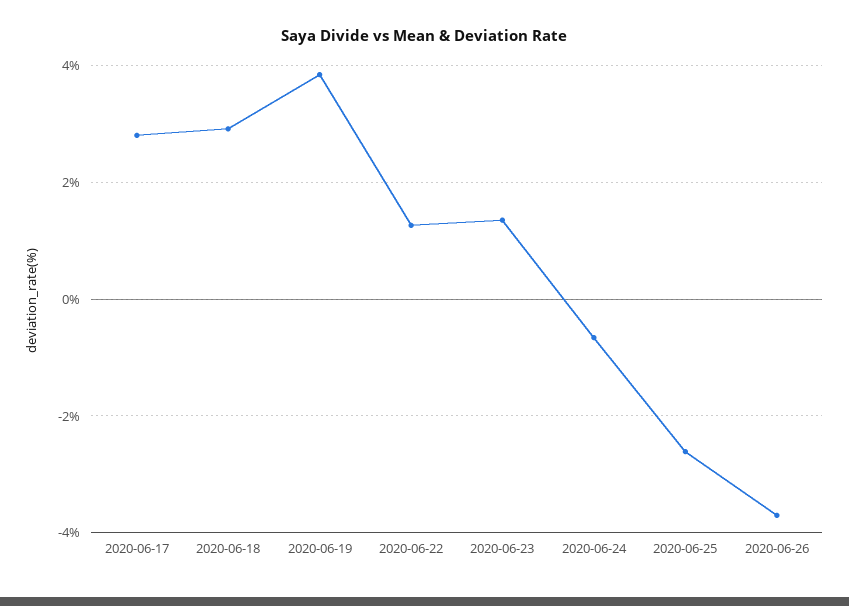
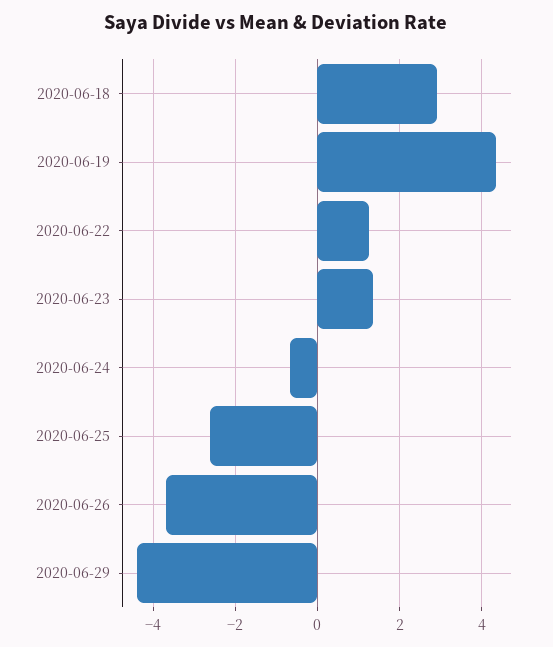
2020-06-17: 2.8 -> none
2020-06-19: 3.8 -> 4.4
2020-06-29: none -> -4.4

